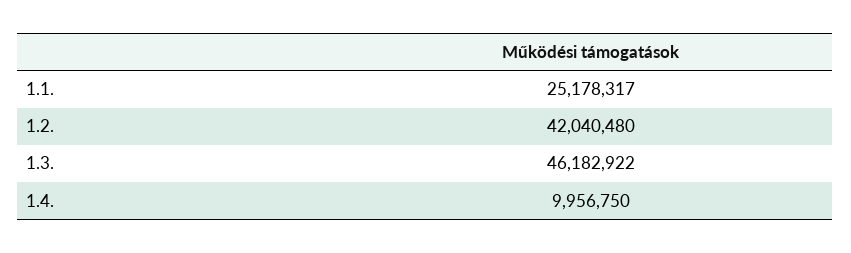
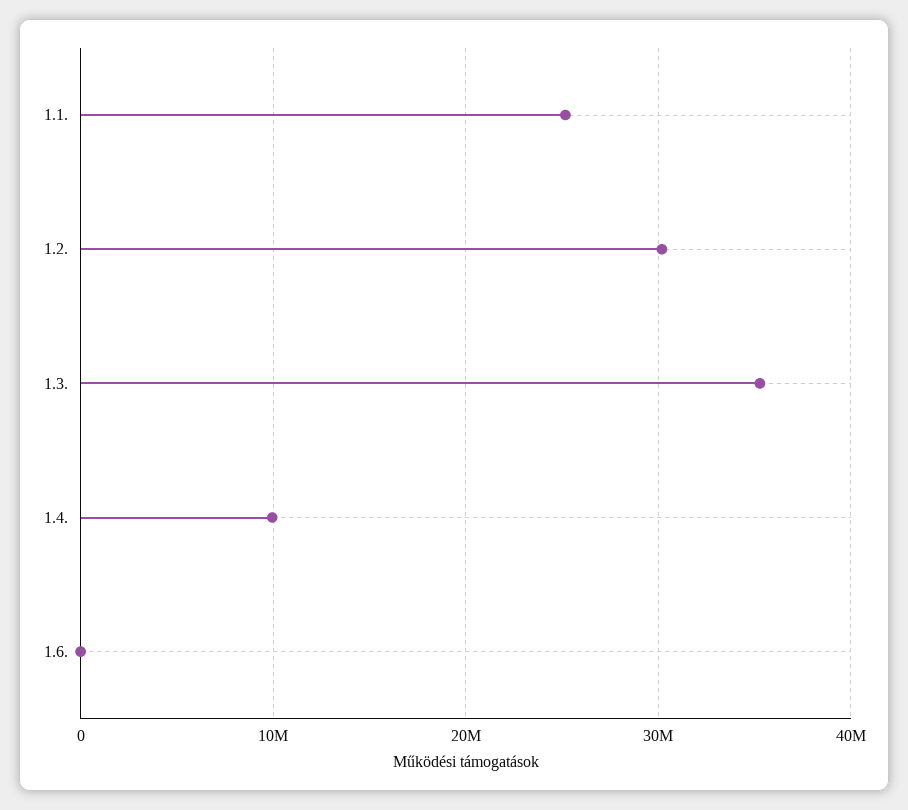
1.2.: 42040480 -> 30000000
1.3.: 46182922 -> 35000000
1.6.: none -> 0

